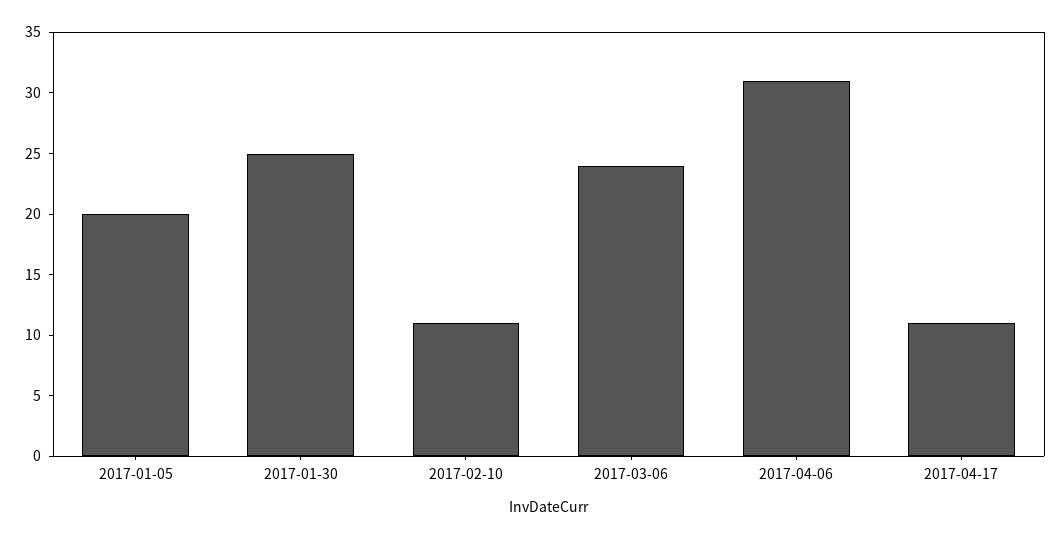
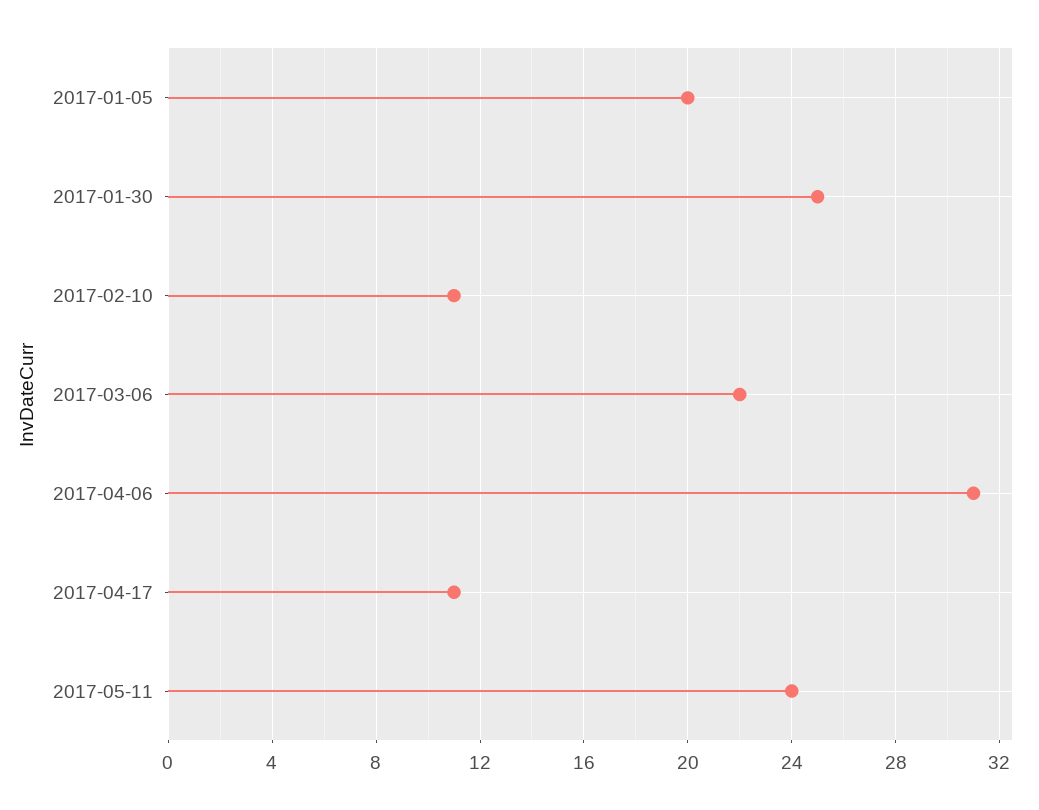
2017-03-06: 24 -> 22
2017-05-11: none -> 24

